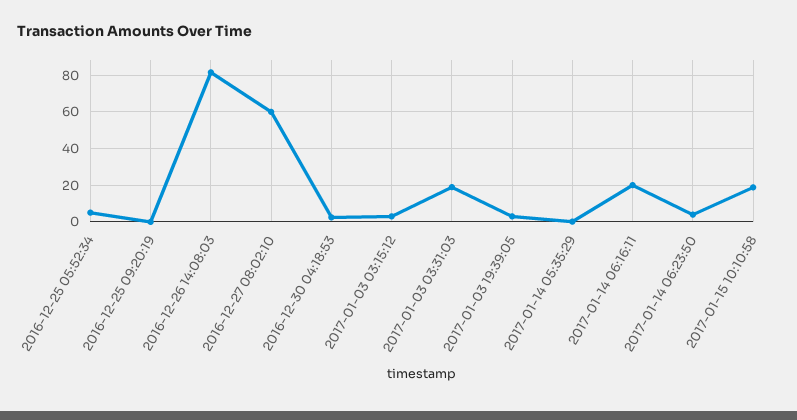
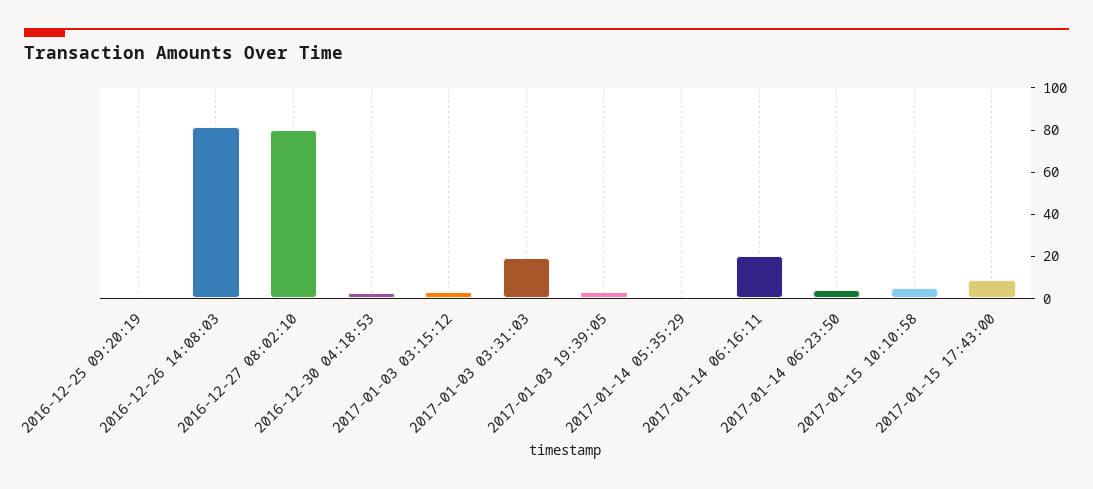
2016-12-25 05:52:34: 5 -> none
2016-12-27 08:02:10: 60 -> 80
2017-01-15 10:10:58: 20 -> 5
2017-01-15 17:43:00: none -> 10

